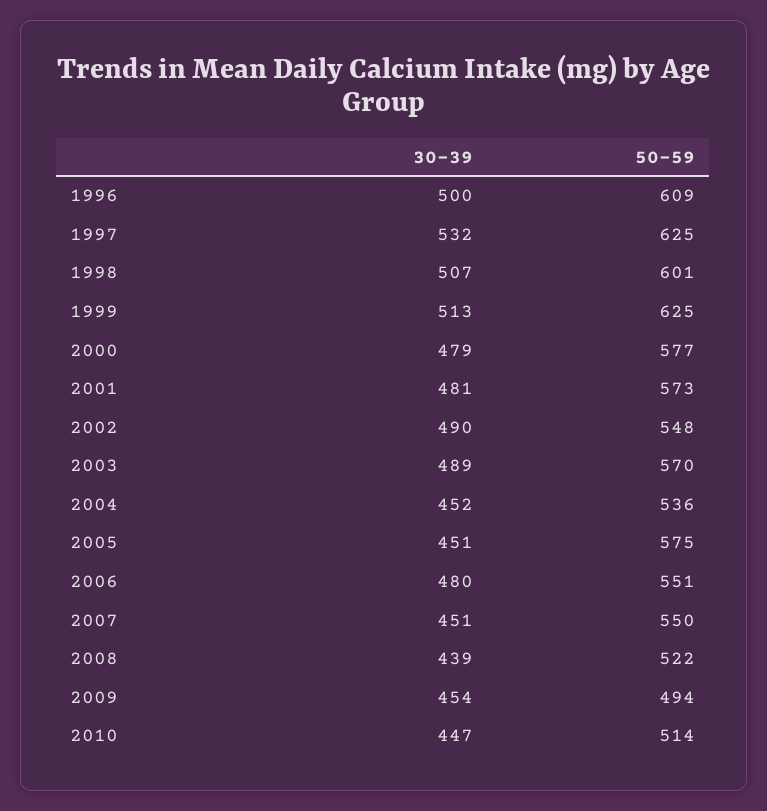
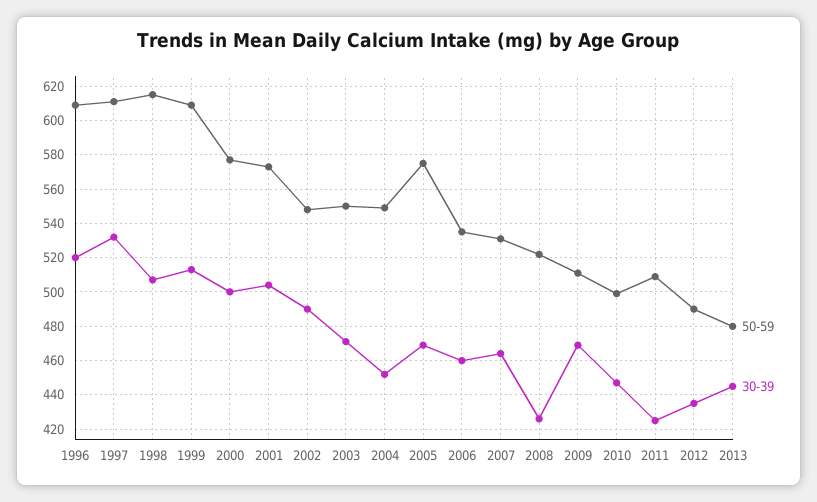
30-39, 1996: 500 -> 520
50-59, 1997: 625 -> 610
50-59, 1998: 601 -> 615
50-59, 1999: 625 -> 610
30-39, 2000: 479 -> 500
30-39, 2001: 481 -> 505
30-39, 2003: 489 -> 470
50-59, 2003: 570 -> 550
50-59, 2004: 536 -> 550
30-39, 2005: 451 -> 470
30-39, 2006: 480 -> 460
50-59, 2006: 551 -> 535
30-39, 2007: 451 -> 465
50-59, 2007: 550 -> 530
30-39, 2008: 439 -> 425
30-39, 2009: 454 -> 470
50-59, 2009: 494 -> 510
50-59, 2010: 514 -> 500
50-59, 2011: none -> 510
30-39, 2011: none -> 425
50-59, 2012: none -> 490
30-39, 2012: none -> 435
50-59, 2013: none -> 480
30-39, 2013: none -> 445

